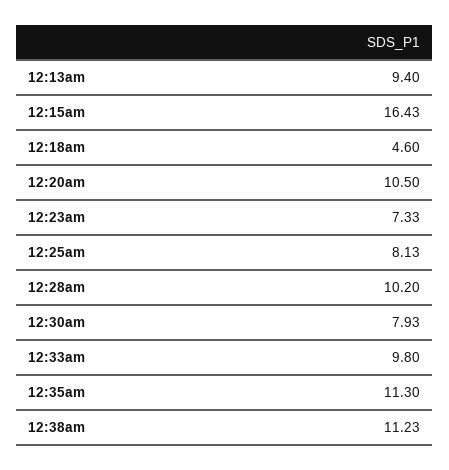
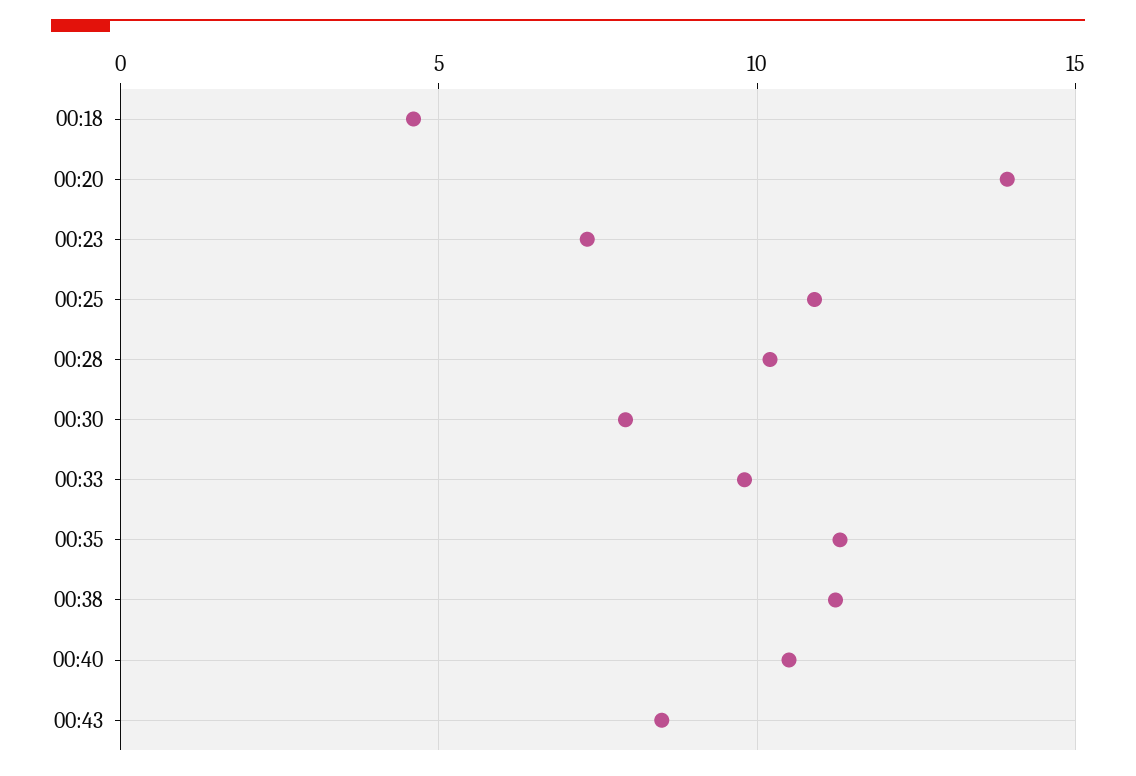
12:13am: 9.4 -> none
12:15am: 16.43 -> none
12:20am: 10.5 -> 14
12:25am: 8.13 -> 11
00:40: none -> 10.5
00:43: none -> 8.5

